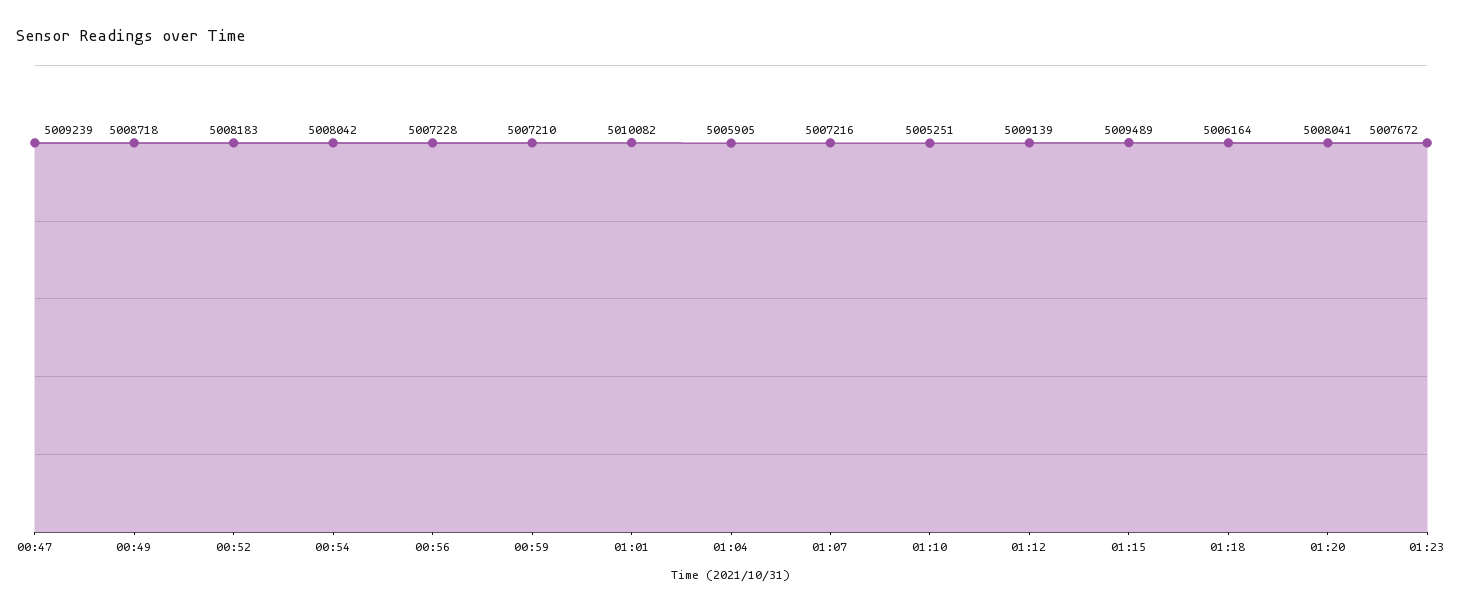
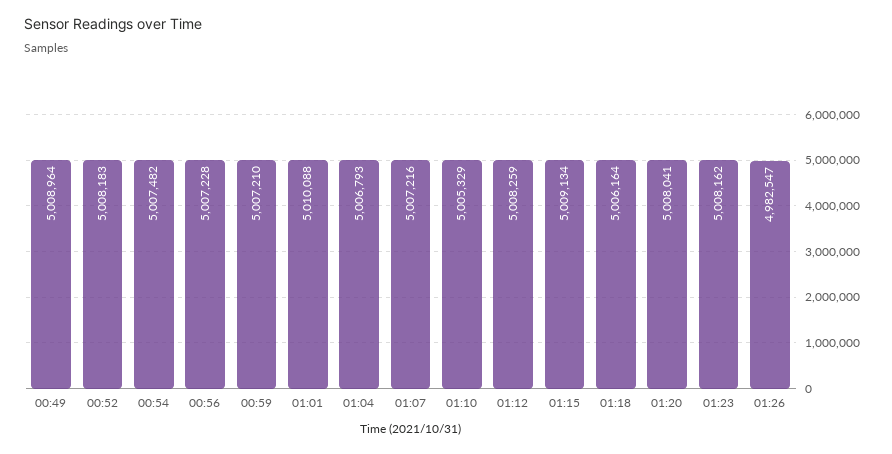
00:47: 5009239 -> none
00:49: 5008718 -> 5008964
00:54: 5008042 -> 5007482
01:01: 5010082 -> 5010088
01:04: 5005905 -> 5006793
01:10: 5005251 -> 5005329
01:12: 5009139 -> 5008259
01:15: 5009489 -> 5009134
01:23: 5007672 -> 5008162
01:26: none -> 4982547

